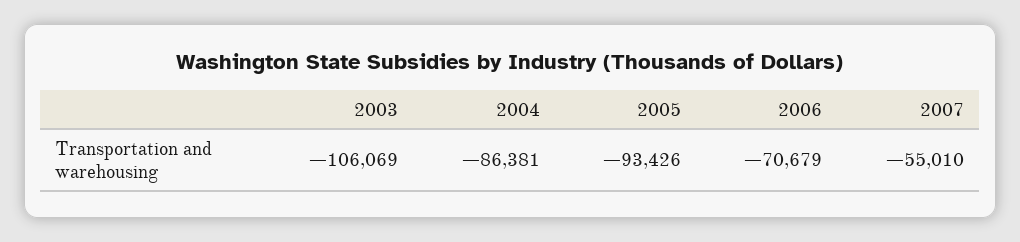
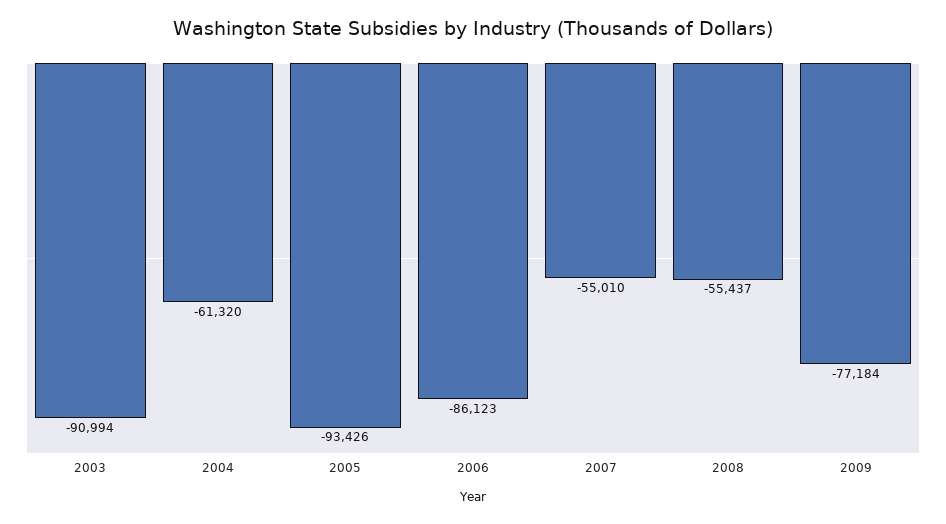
2003: -106069 -> -90994
2004: -86381 -> -61320
2006: -70679 -> -86123
2008: none -> -55437
2009: none -> -77184

